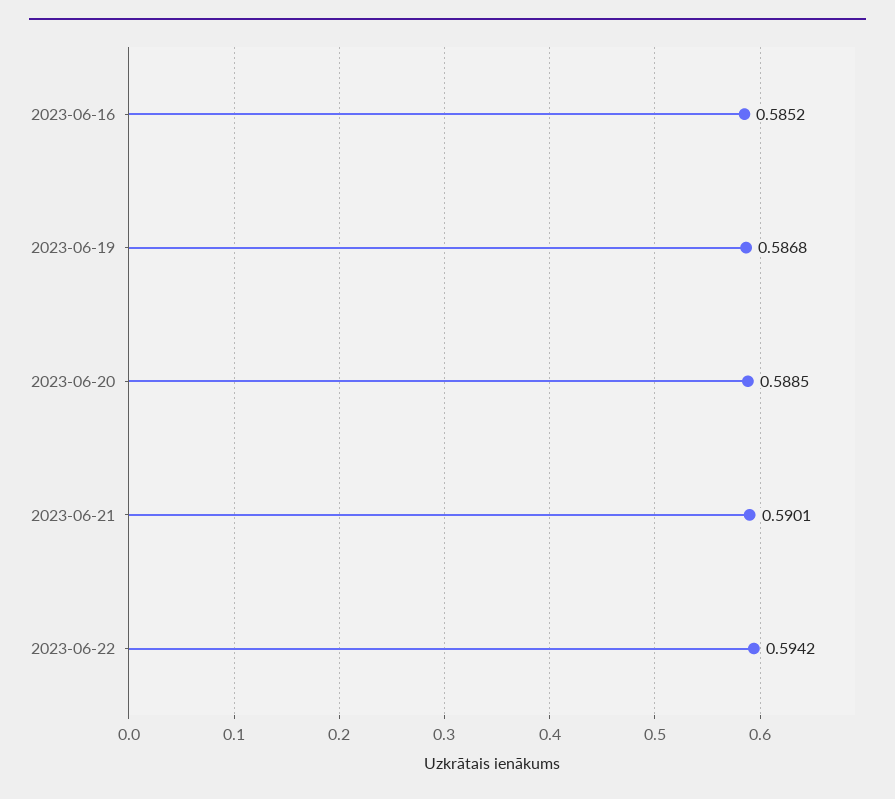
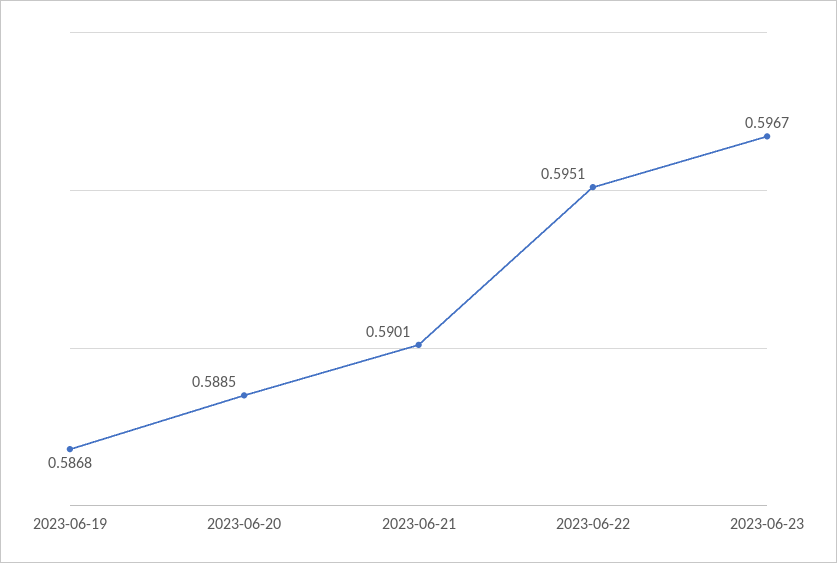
2023-06-16: 0.5852 -> none
2023-06-22: 0.5942 -> 0.5951
2023-06-23: none -> 0.5967

